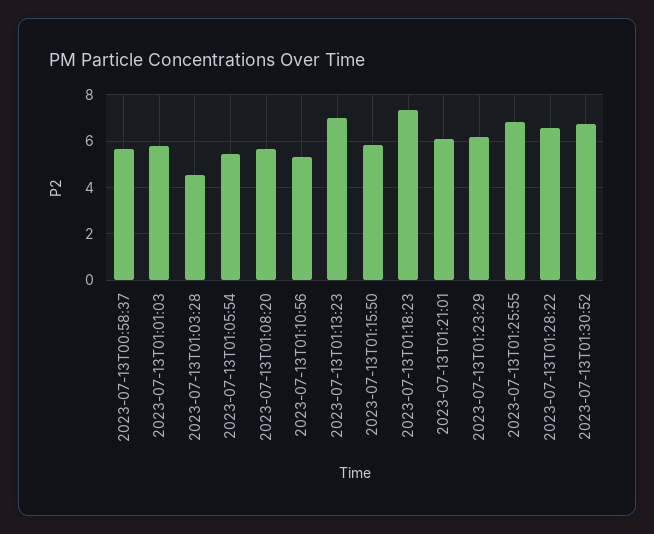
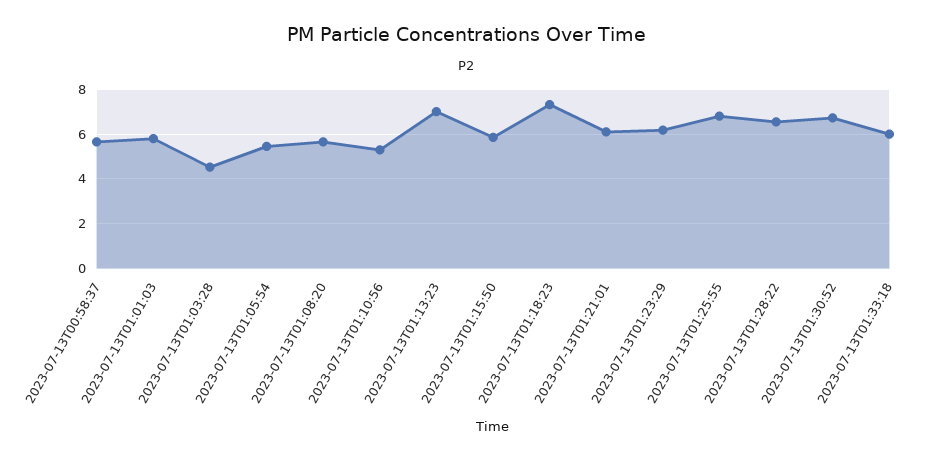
2023-07-13T01:33:18: none -> 6

